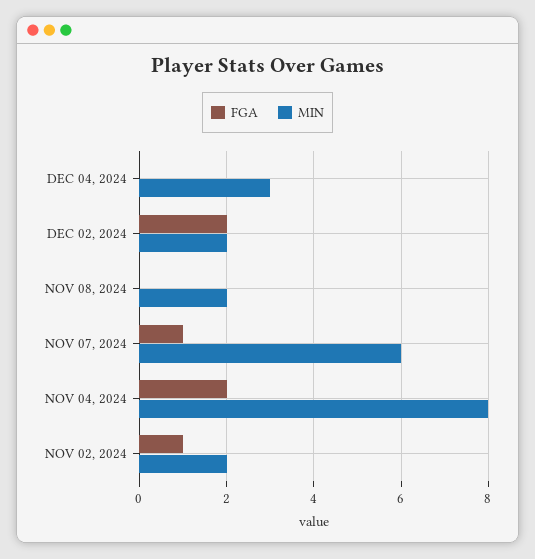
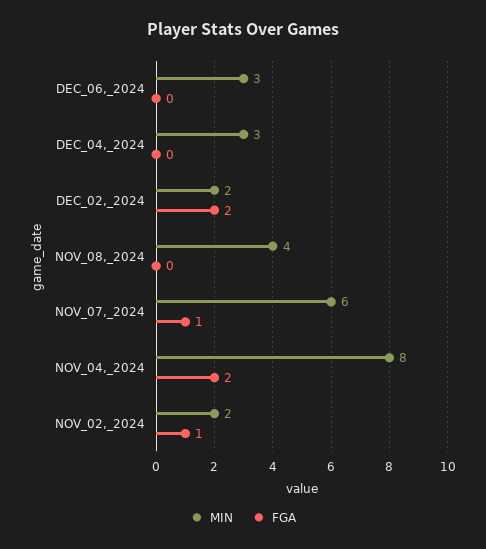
MIN, NOV 08, 2024: 2 -> 4
MIN, DEC_06,_2024: none -> 3
FGA, DEC_06,_2024: none -> 0

